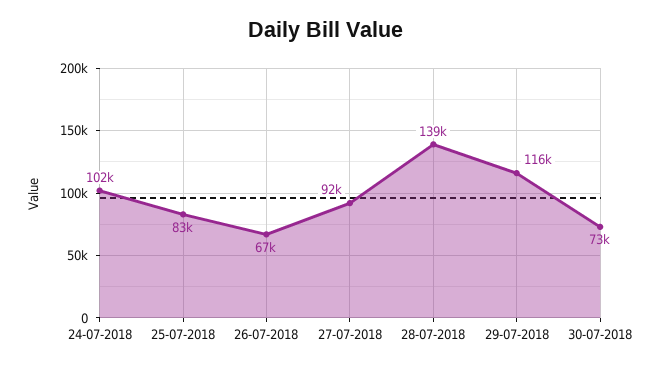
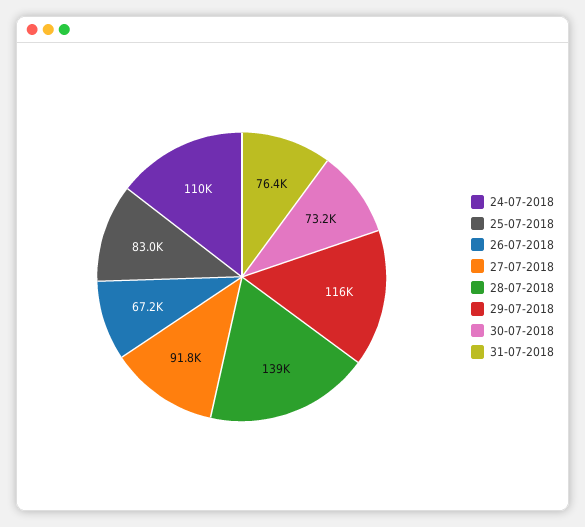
24-07-2018: 102000 -> 110000
31-07-2018: none -> 76400

